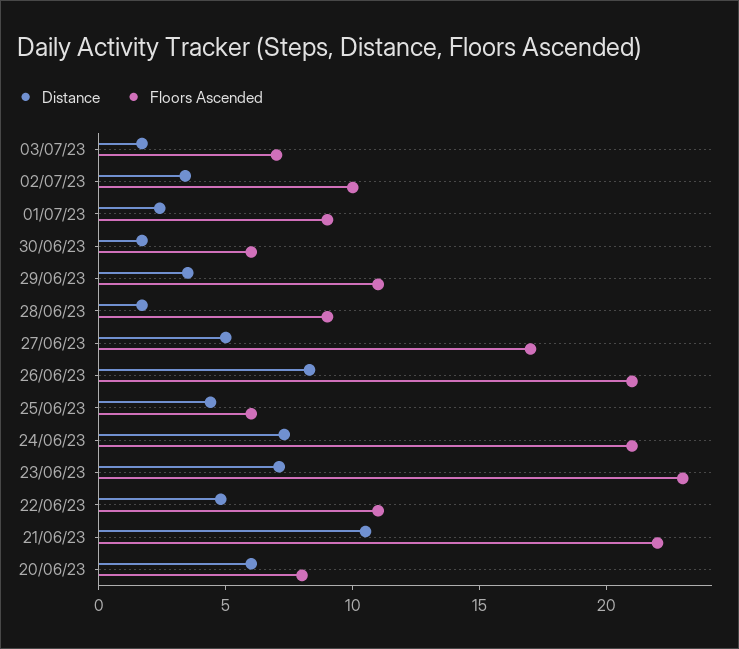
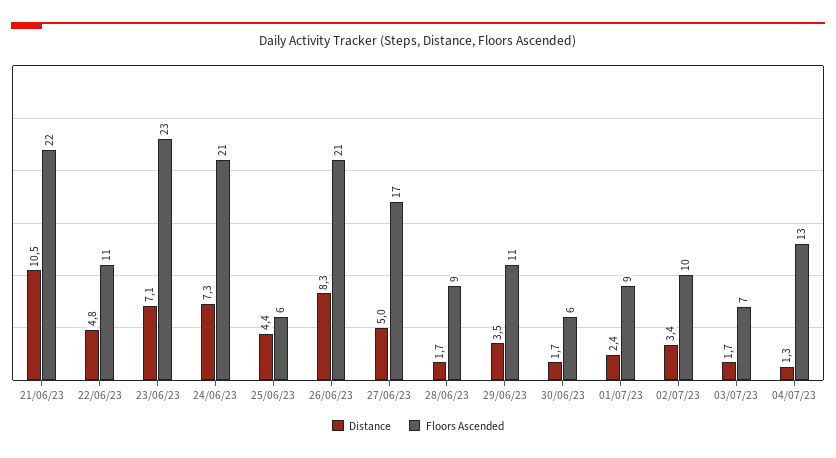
Distance, 20/06/23: 6 -> none
Floors Ascended, 20/06/23: 8 -> none
Distance, 04/07/23: none -> 1.3
Floors Ascended, 04/07/23: none -> 13

